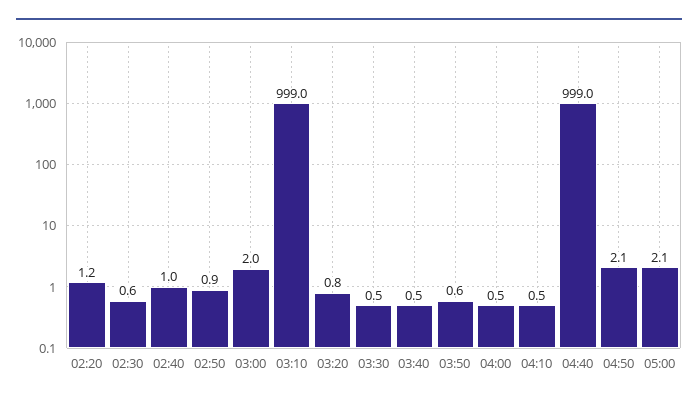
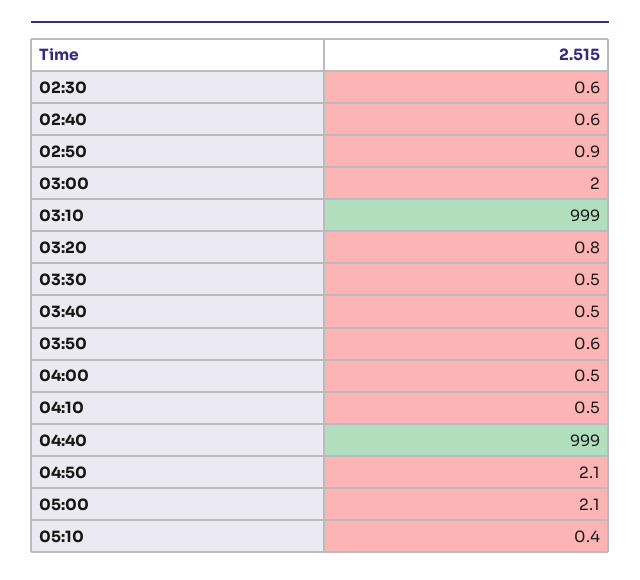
02:20: 1.2 -> none
02:40: 1 -> 0.6
05:10: none -> 0.4

